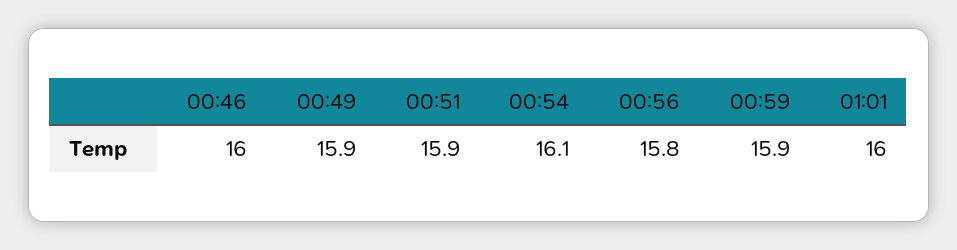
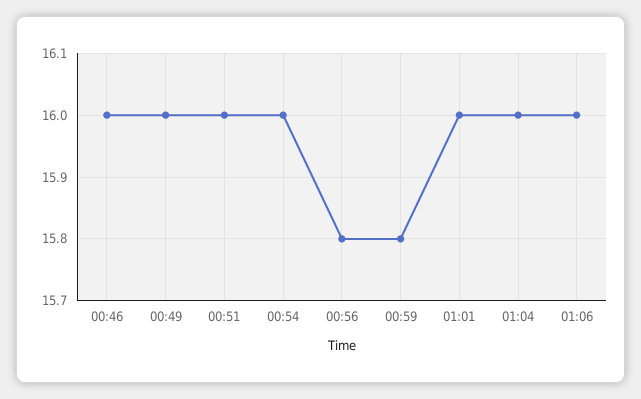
00:49: 15.9 -> 16
00:51: 15.9 -> 16
00:54: 16.1 -> 16
00:59: 15.9 -> 15.8
01:04: none -> 16
01:06: none -> 16

